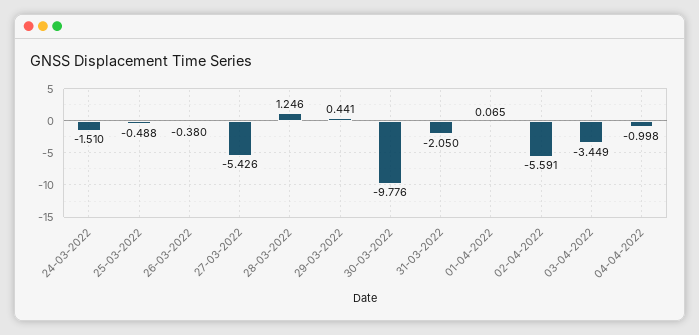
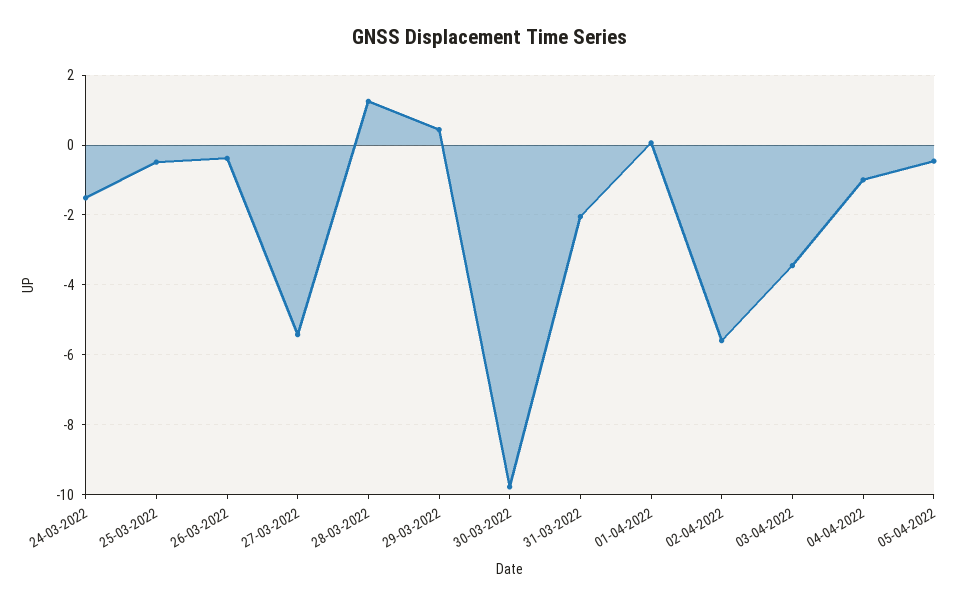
05-04-2022: none -> -0.4

